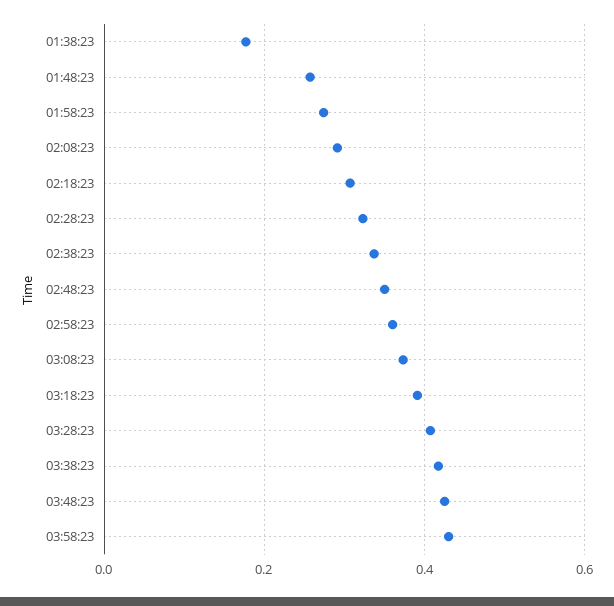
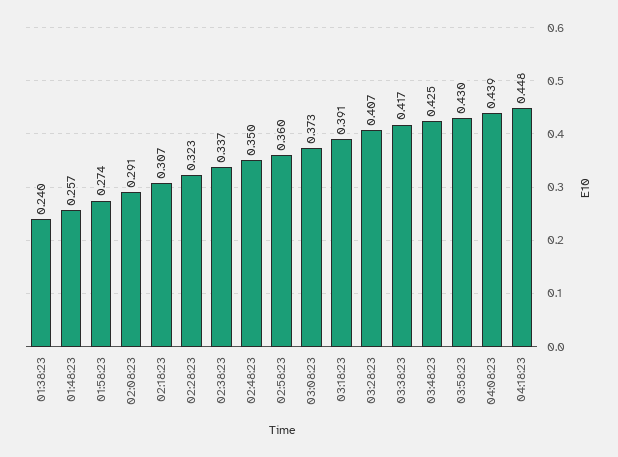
01:38:23: 0.18 -> 0.24
04:08:23: none -> 0.439
04:18:23: none -> 0.448

